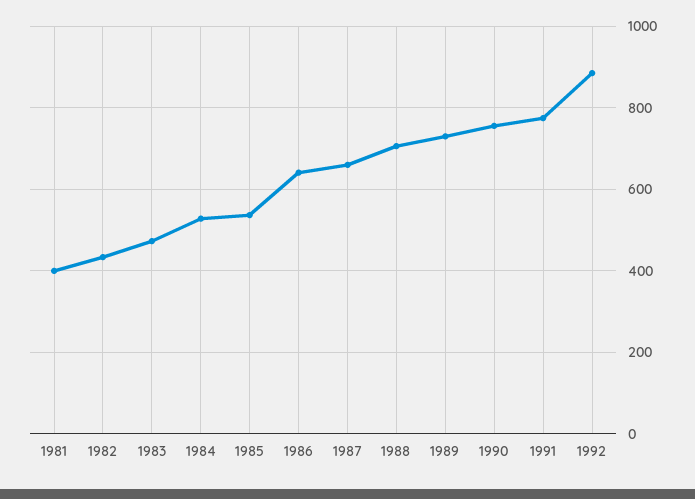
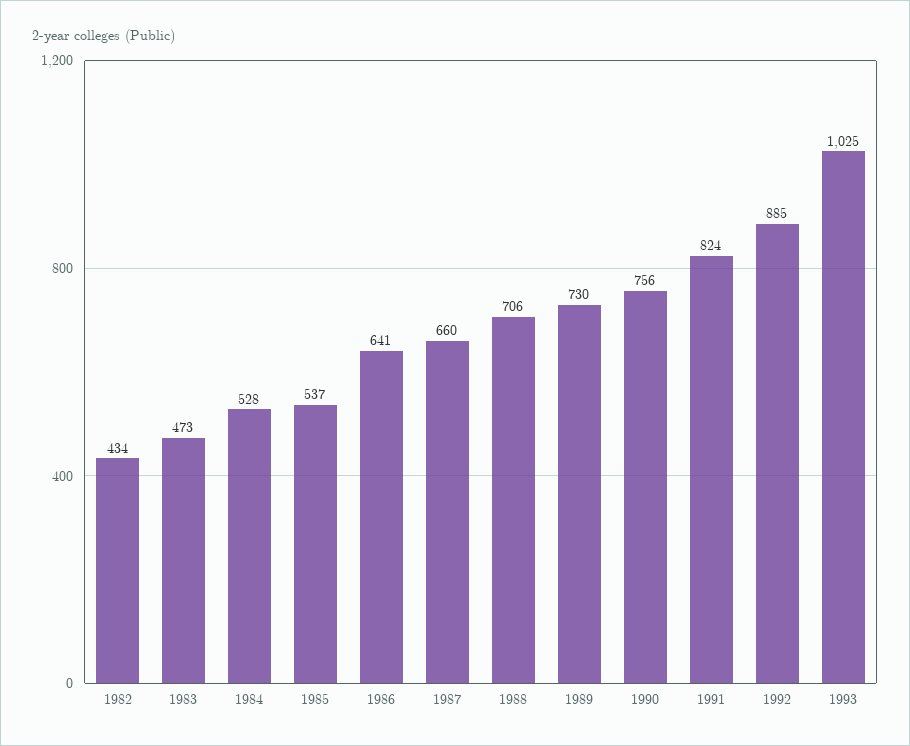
1981: 400 -> none
1991: 780 -> 824
1993: none -> 1025

